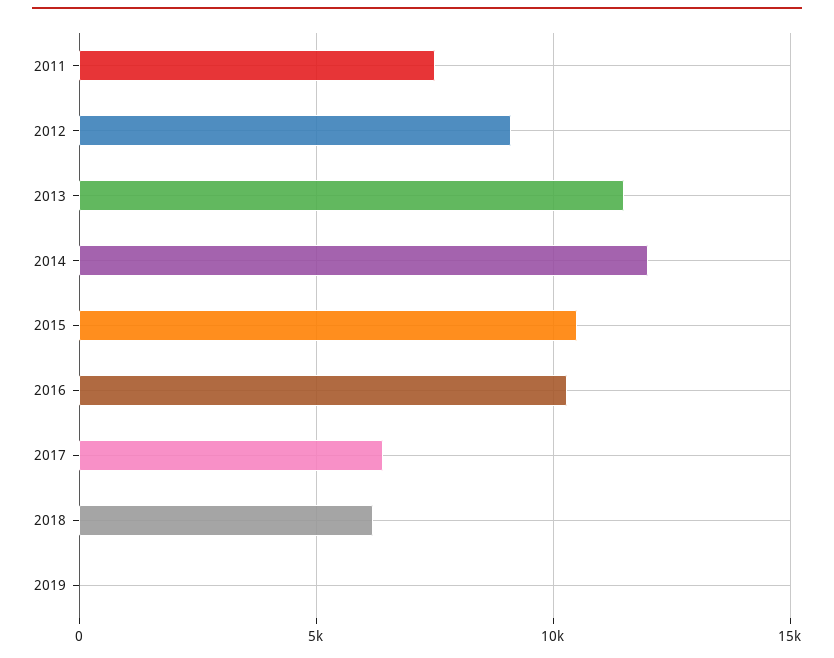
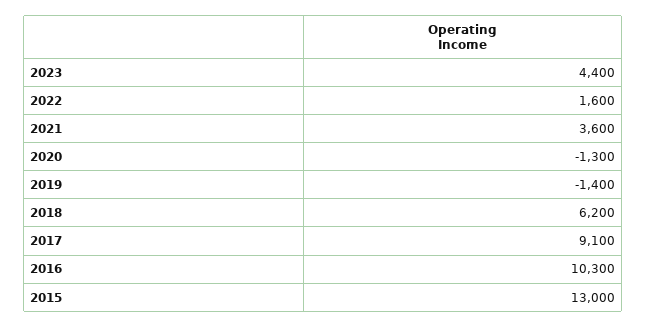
2011: 7500 -> none
2012: 9000 -> none
2013: 11500 -> none
2014: 12000 -> none
2015: 10500 -> 13000
2017: 6500 -> 9100
2019: 0 -> -1400
2023: none -> 4400
2022: none -> 1600
2021: none -> 3600
2020: none -> -1300

